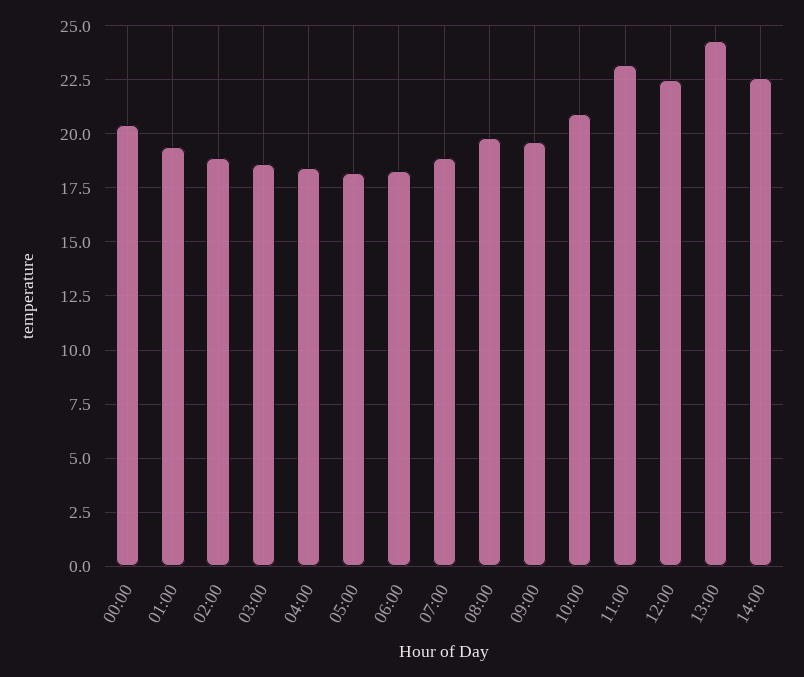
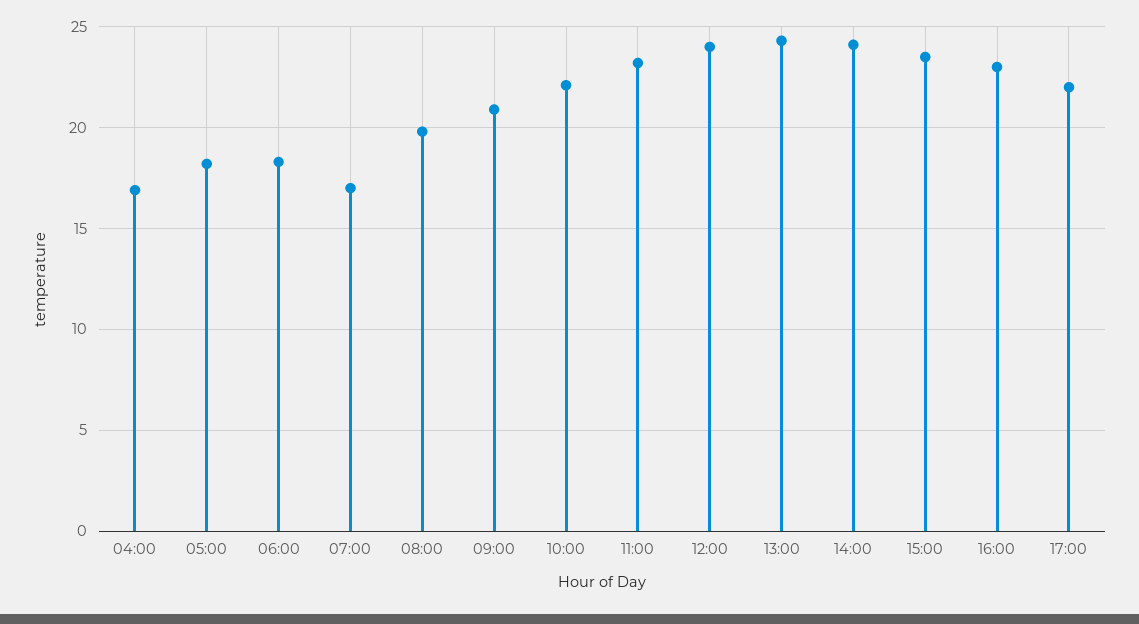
00:00: 20.5 -> none
01:00: 19.5 -> none
02:00: 19 -> none
03:00: 18.5 -> none
04:00: 18.5 -> 17
07:00: 19 -> 17
09:00: 19.5 -> 21
10:00: 21 -> 22
12:00: 22.5 -> 24
14:00: 22.5 -> 24
15:00: none -> 23.5
16:00: none -> 23
17:00: none -> 22

